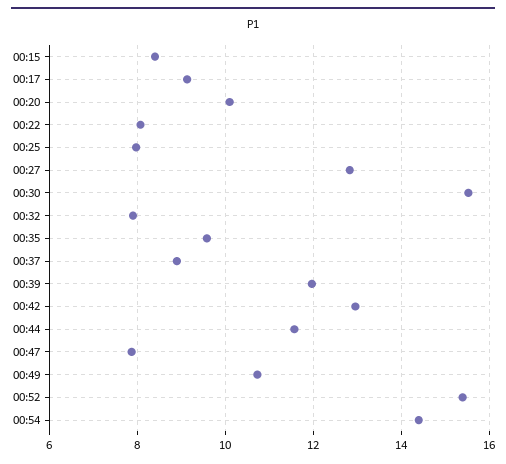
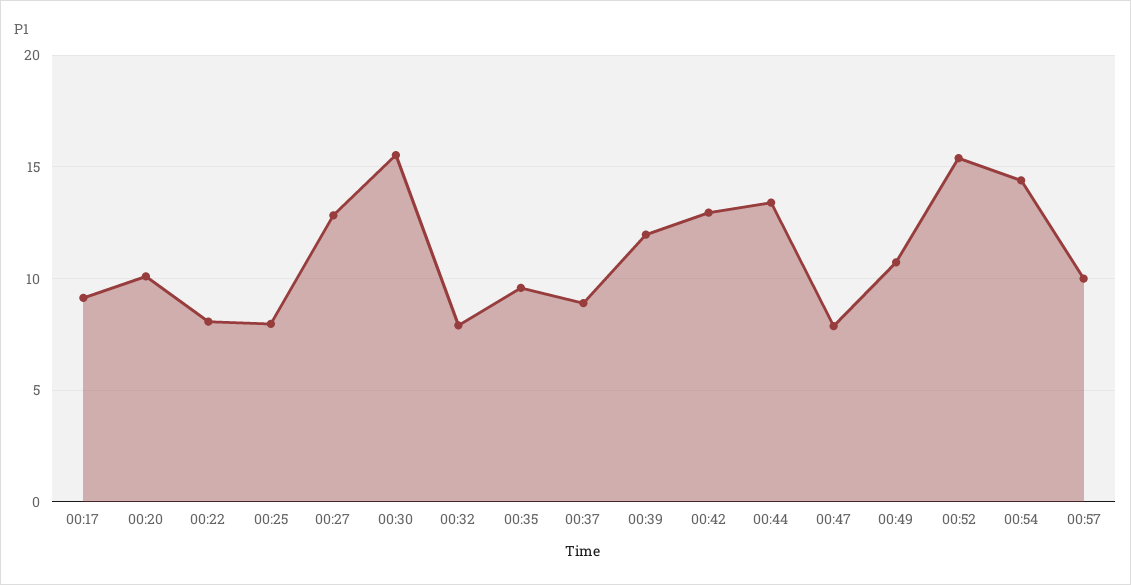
00:15: 8.4 -> none
00:44: 11.6 -> 13.5
00:57: none -> 10

